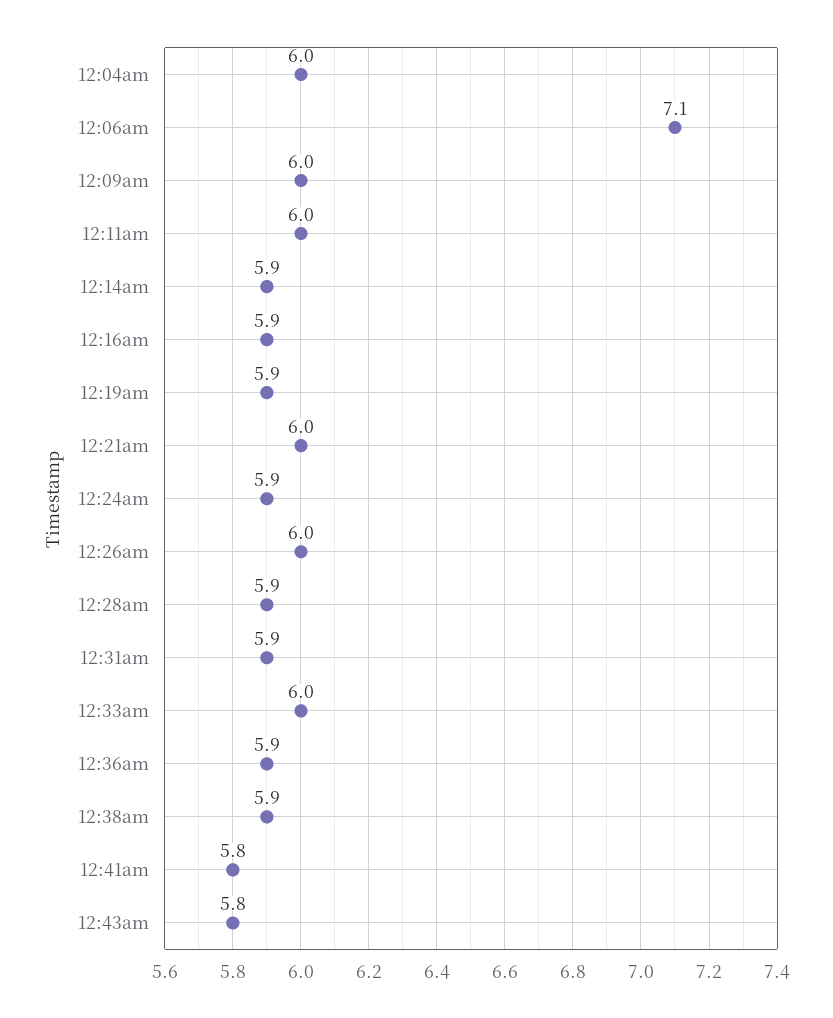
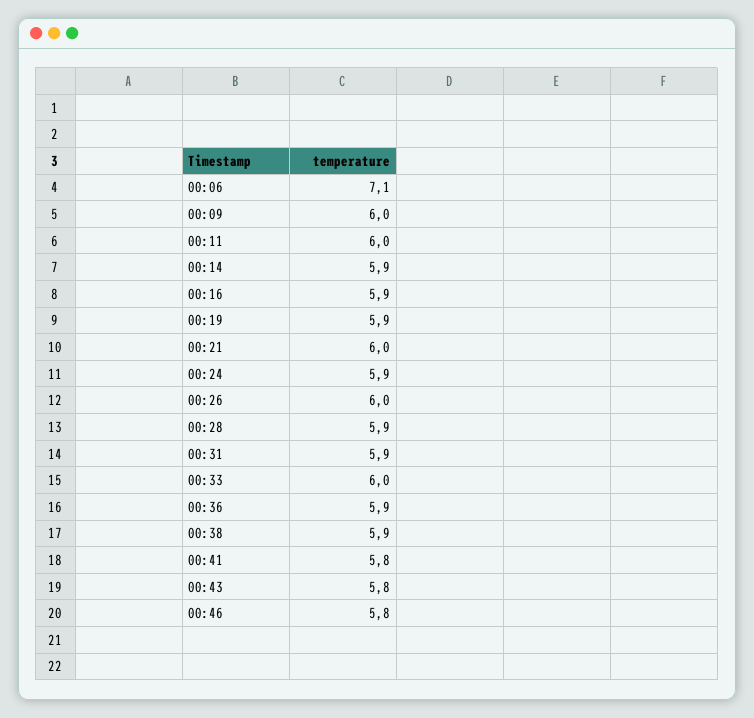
12:04am: 6 -> none
00:46: none -> 5.8

